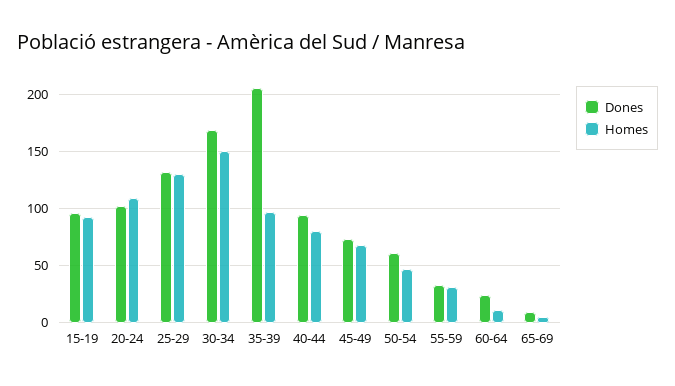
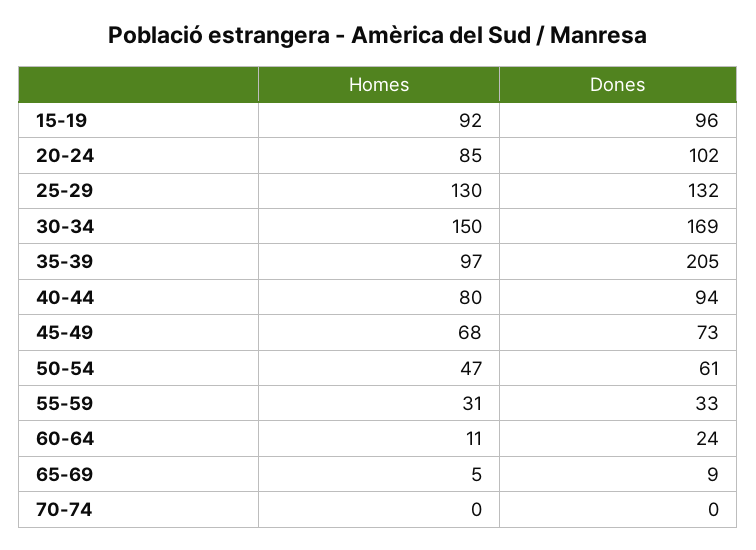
Homes, 20-24: 110 -> 85
Homes, 70-74: none -> 0
Dones, 70-74: none -> 0

